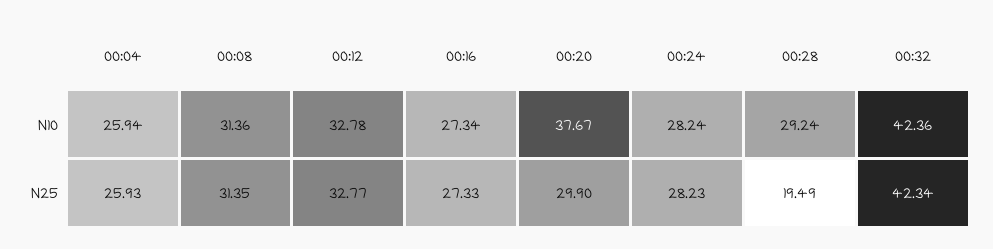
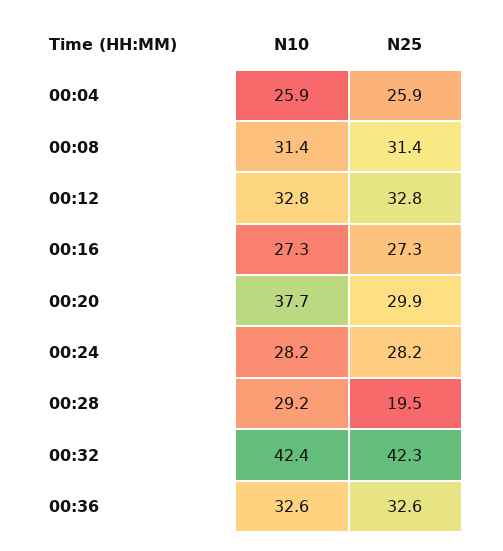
00:36, N10: none -> 32.6
00:36, N25: none -> 32.6

